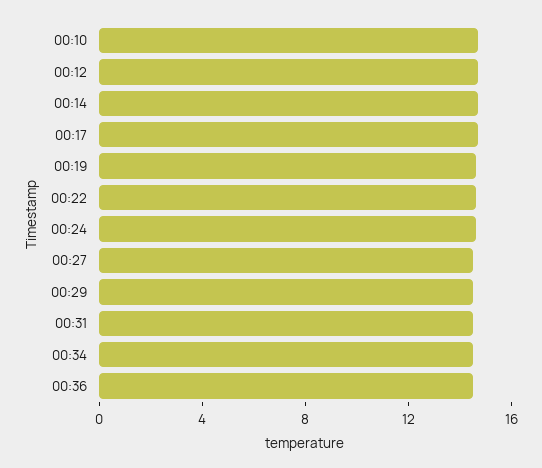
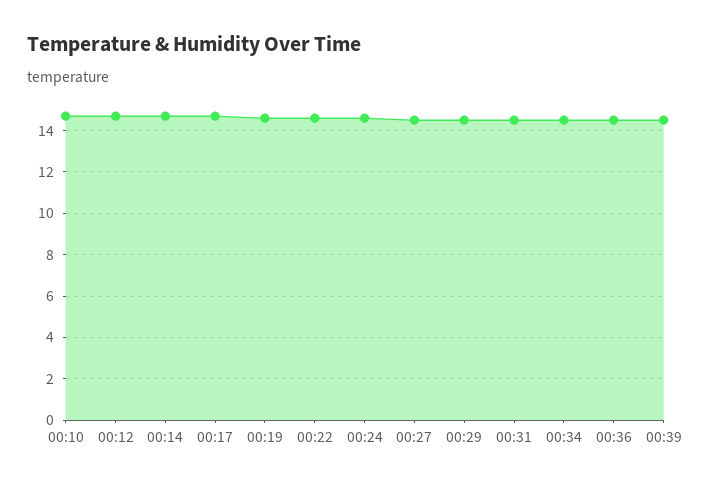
00:39: none -> 14.5

